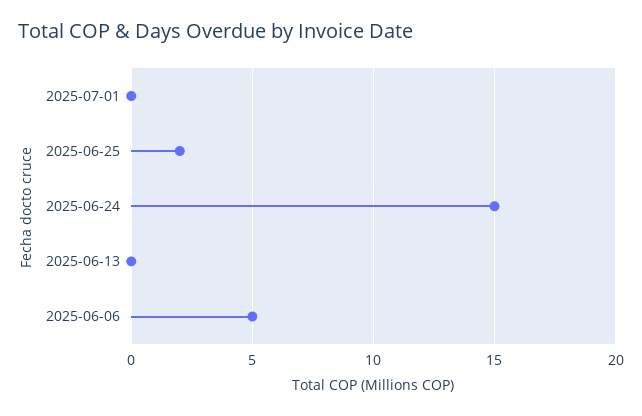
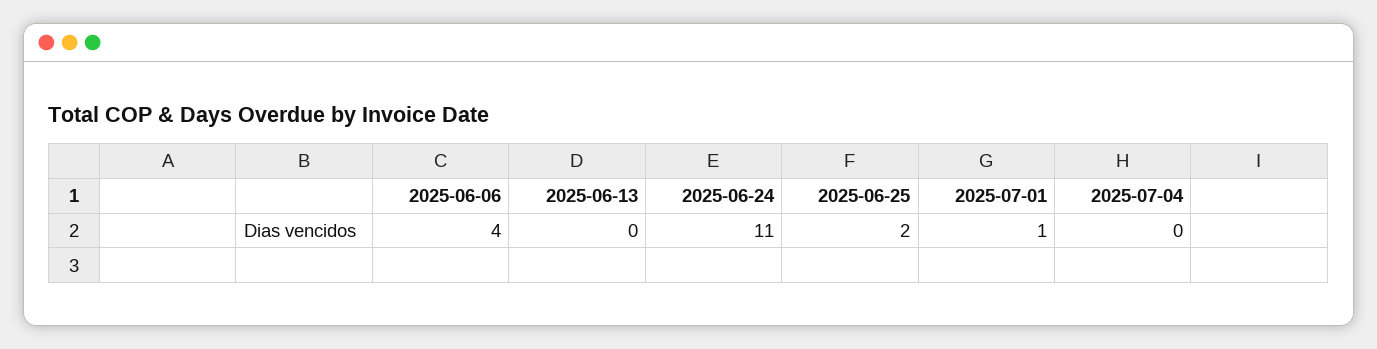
2025-07-01: 0 -> 1
2025-06-24: 15 -> 11
2025-06-06: 5 -> 4
2025-07-04: none -> 0

